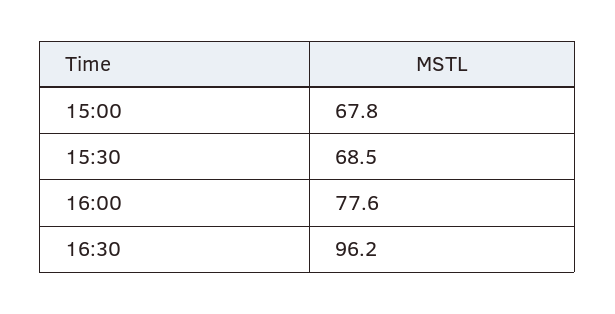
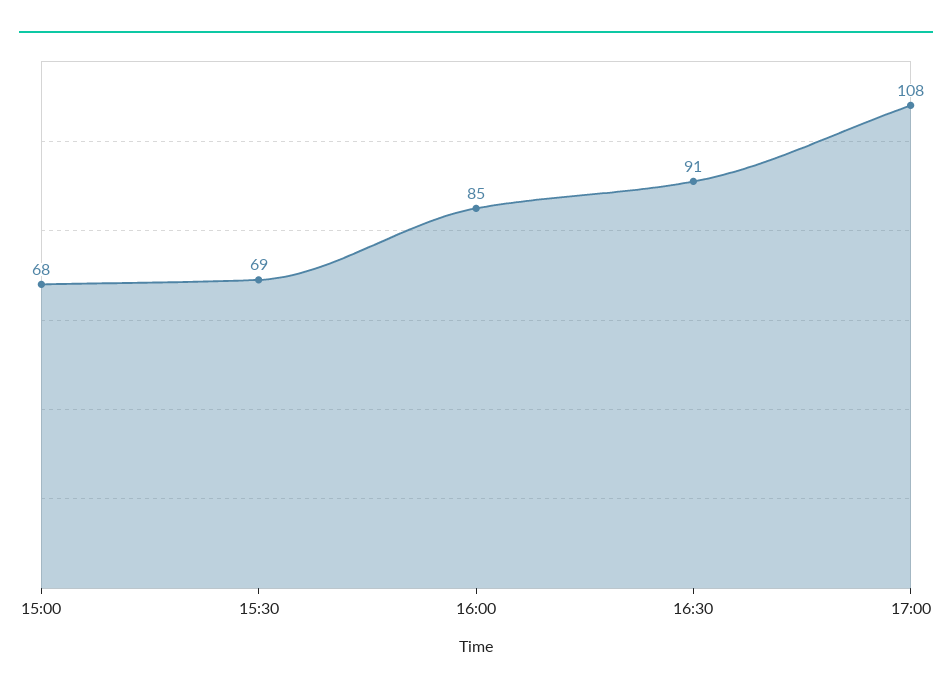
16:00: 77.6 -> 85
16:30: 96.2 -> 91
17:00: none -> 108

